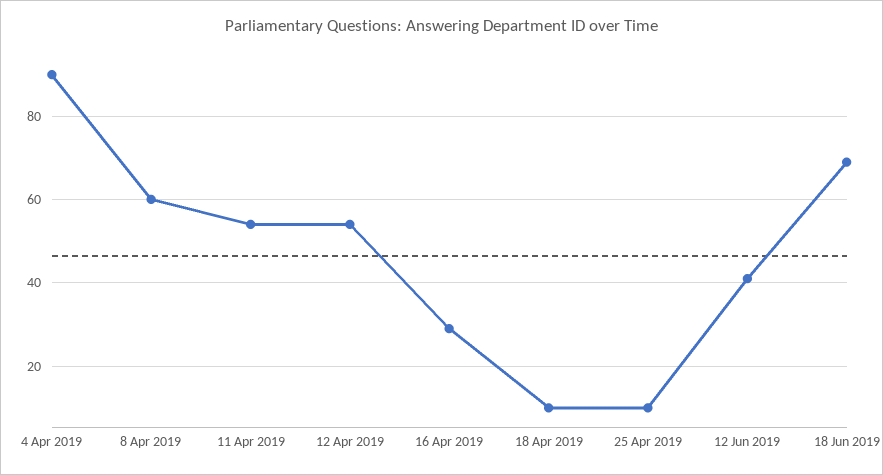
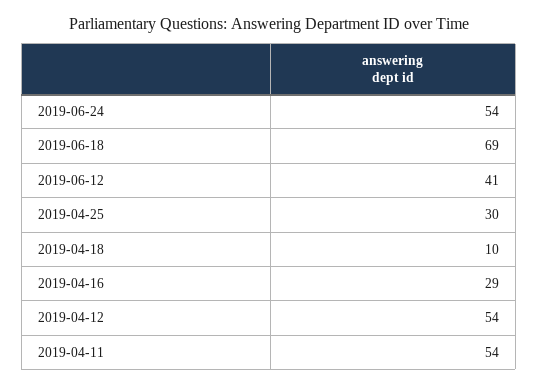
4 Apr 2019: 90 -> none
8 Apr 2019: 60 -> none
25 Apr 2019: 10 -> 30
2019-06-24: none -> 54

